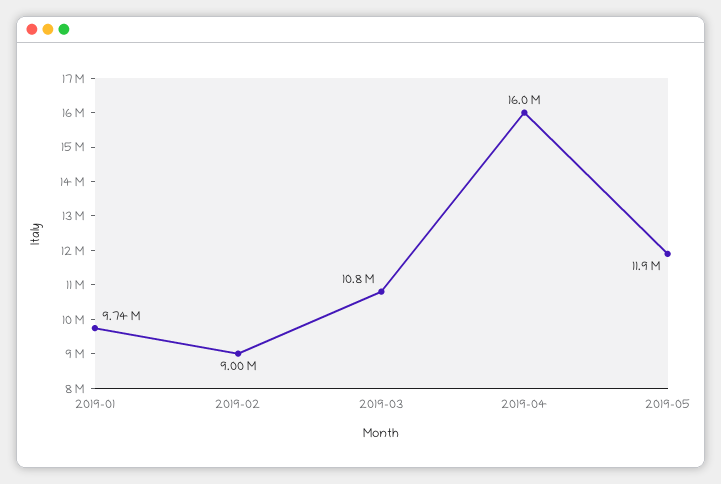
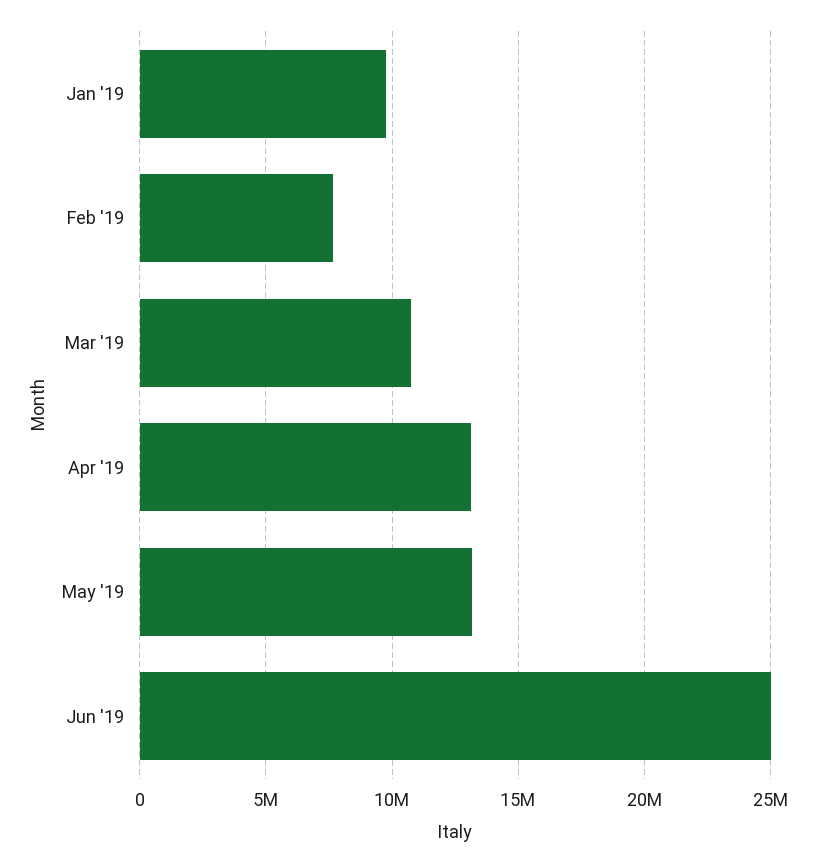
2019-02: 9000000 -> 7500000
2019-04: 16000000 -> 13000000
2019-05: 11900000 -> 13000000
Jun '19: none -> 25000000

